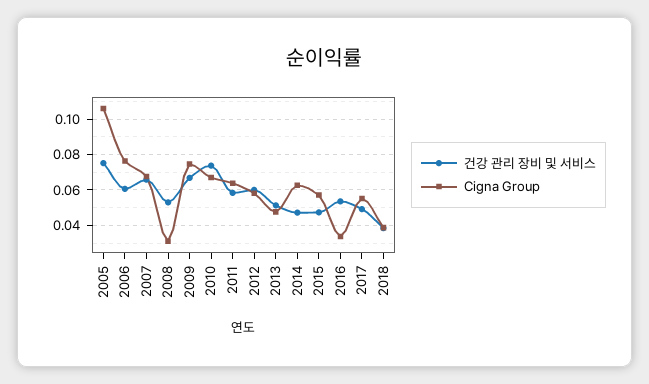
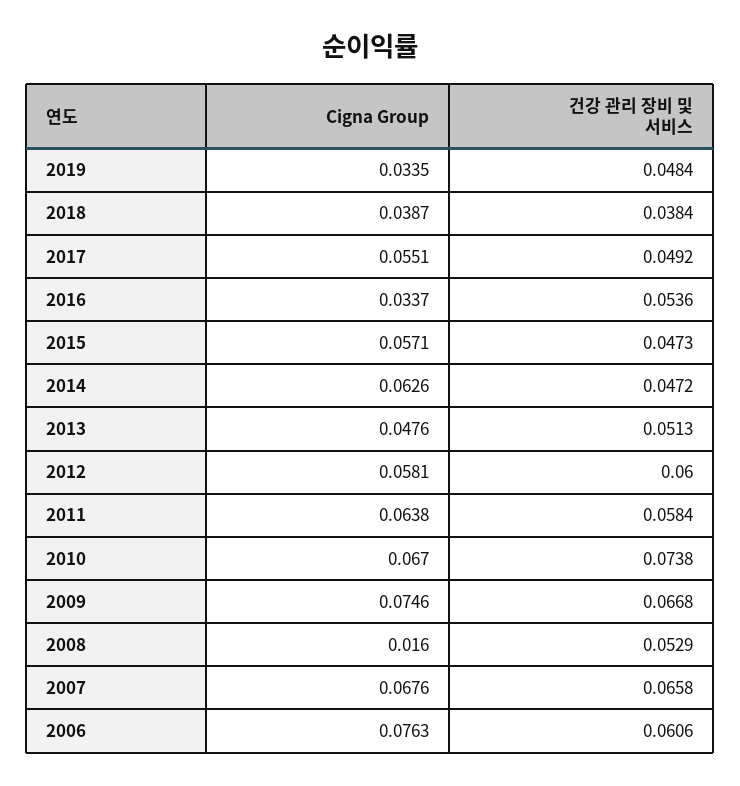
건강 관리 장비 및 서비스, 2005: 0.075 -> none
Cigna Group, 2005: 0.105 -> none
Cigna Group, 2008: 0.03 -> 0.016
Cigna Group, 2019: none -> 0.0335
건강 관리 장비 및 서비스, 2019: none -> 0.0484

